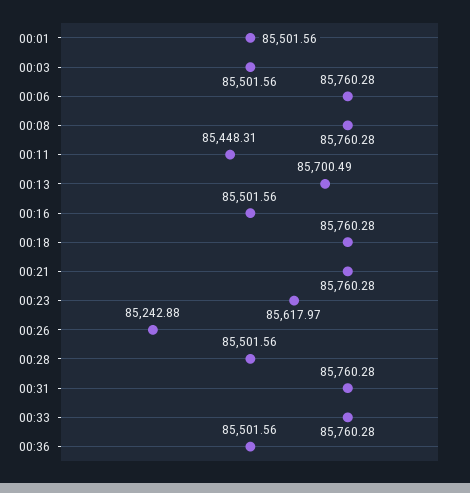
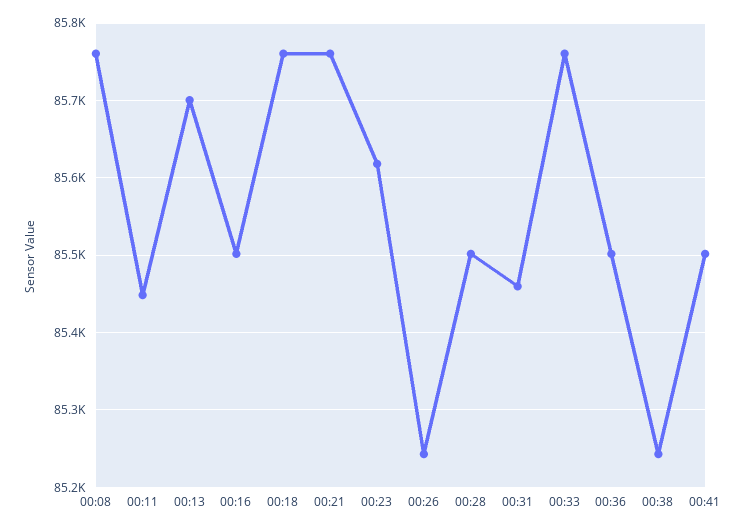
00:01: 85501.56 -> none
00:03: 85501.56 -> none
00:06: 85760.28 -> none
00:31: 85760.28 -> 85460
00:38: none -> 85240
00:41: none -> 85500

